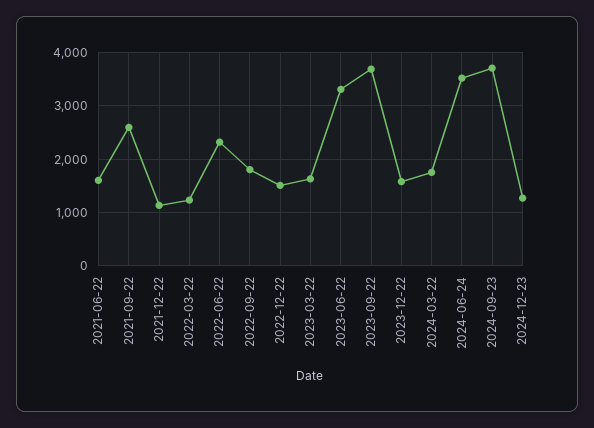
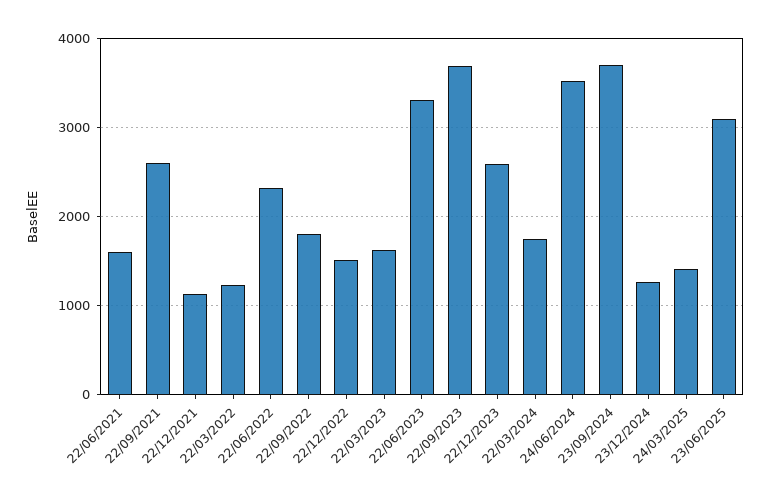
2023-12-22: 1600 -> 2600
24/03/2025: none -> 1400
23/06/2025: none -> 3100

